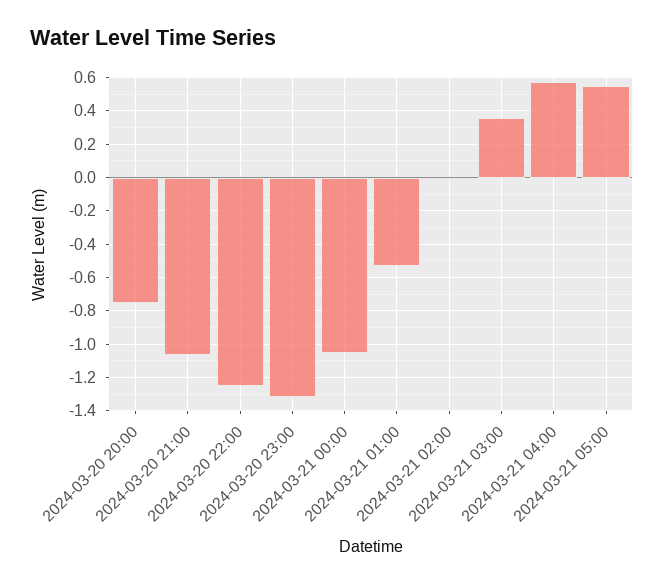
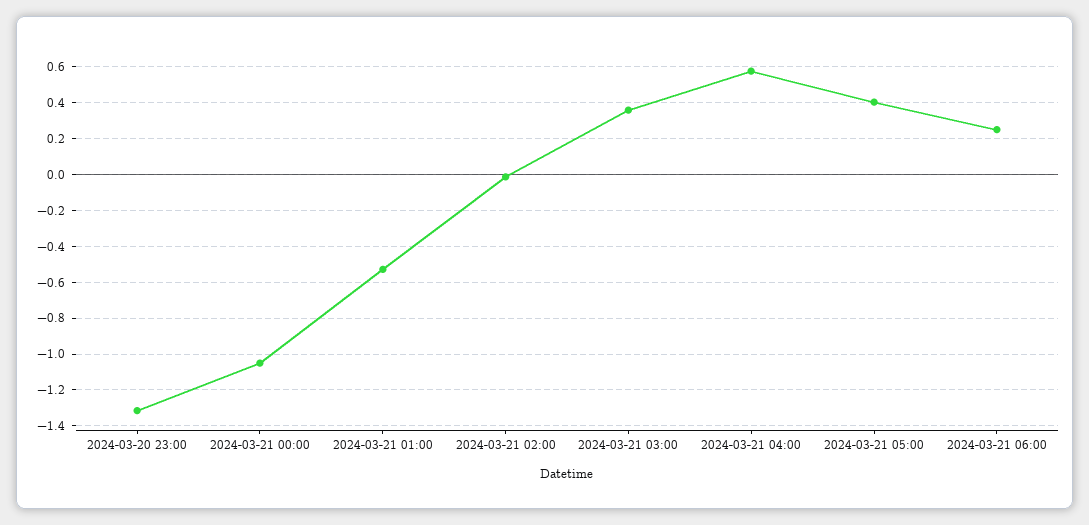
2024-03-20 20:00: -0.75 -> none
2024-03-20 21:00: -1.05 -> none
2024-03-20 22:00: -1.25 -> none
2024-03-21 05:00: 0.55 -> 0.4
2024-03-21 06:00: none -> 0.25

